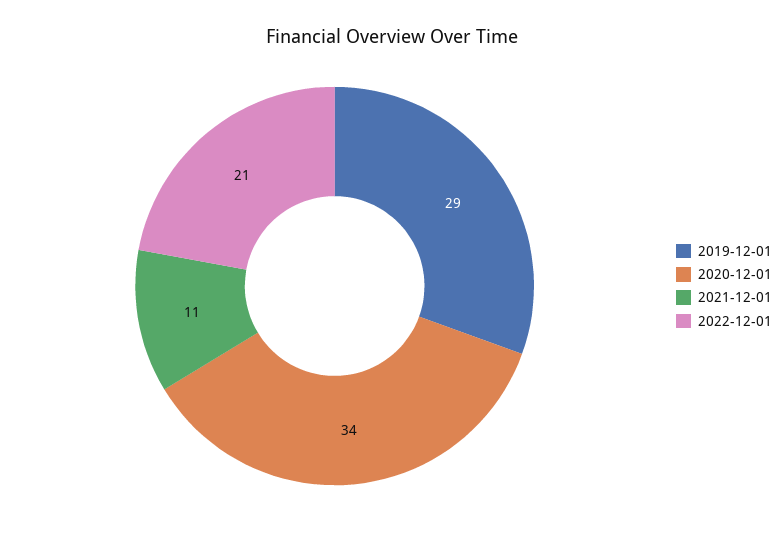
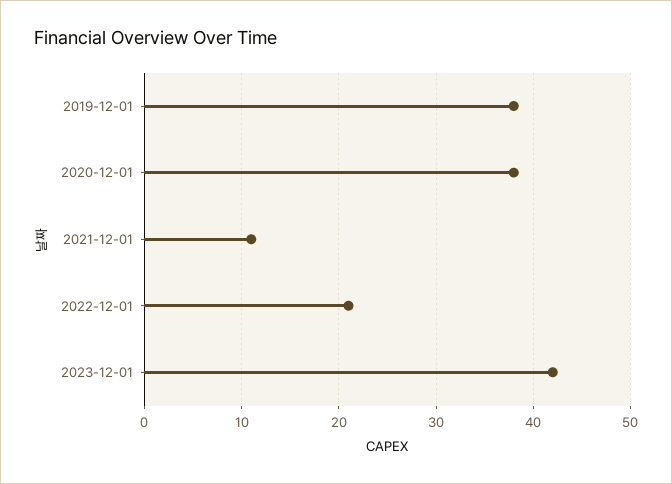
2019-12-01: 29 -> 38
2020-12-01: 34 -> 38
2023-12-01: none -> 42

